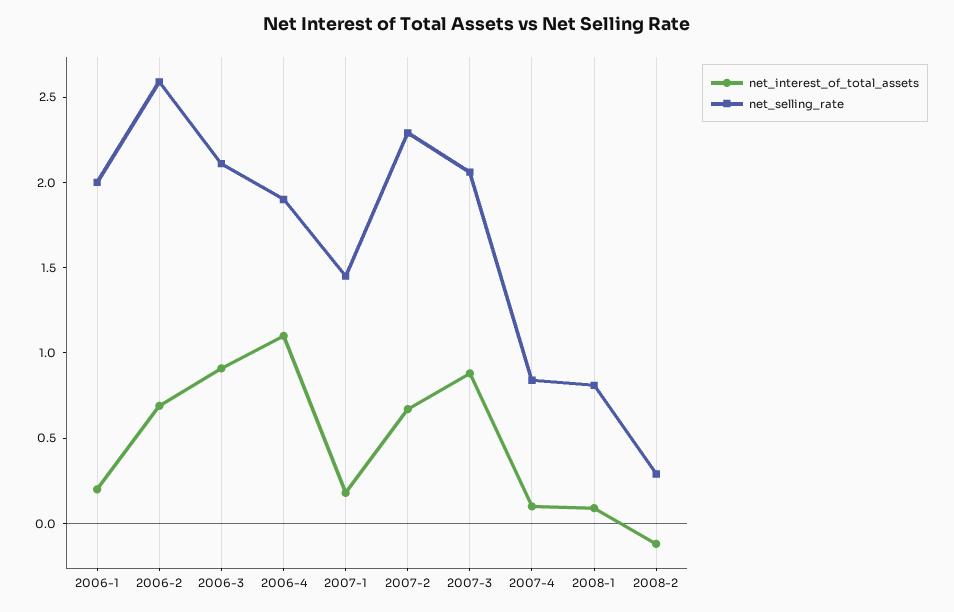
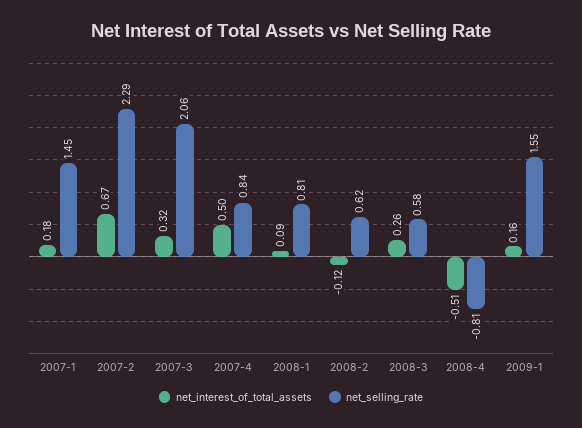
net_interest_of_total_assets, 2006-1: 0.2 -> none
net_selling_rate, 2006-1: 2 -> none
net_interest_of_total_assets, 2006-2: 0.7 -> none
net_selling_rate, 2006-2: 2.6 -> none
net_interest_of_total_assets, 2006-3: 0.9 -> none
net_selling_rate, 2006-3: 2.1 -> none
net_interest_of_total_assets, 2006-4: 1.1 -> none
net_selling_rate, 2006-4: 1.9 -> none
net_interest_of_total_assets, 2007-3: 0.9 -> 0.32
net_interest_of_total_assets, 2007-4: 0.1 -> 0.5
net_selling_rate, 2008-2: 0.3 -> 0.62
net_interest_of_total_assets, 2008-3: none -> 0.26
net_selling_rate, 2008-3: none -> 0.58
net_interest_of_total_assets, 2008-4: none -> -0.51
net_selling_rate, 2008-4: none -> -0.81
net_interest_of_total_assets, 2009-1: none -> 0.16
net_selling_rate, 2009-1: none -> 1.55

